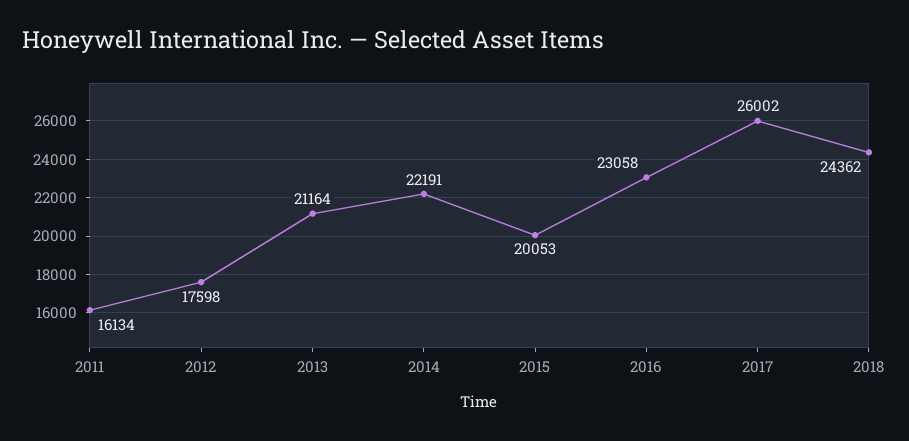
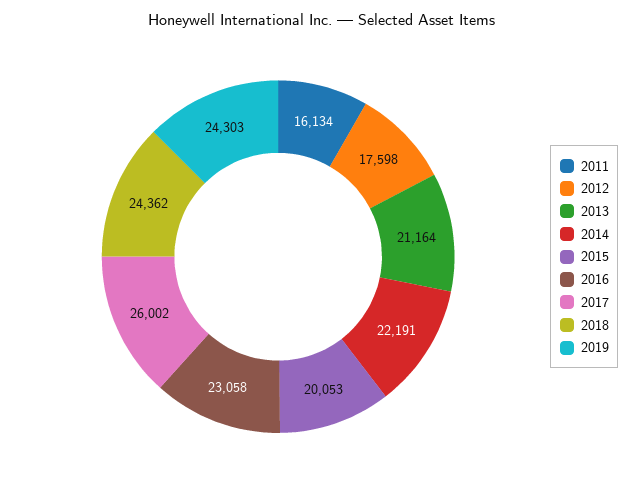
2019: none -> 24303

